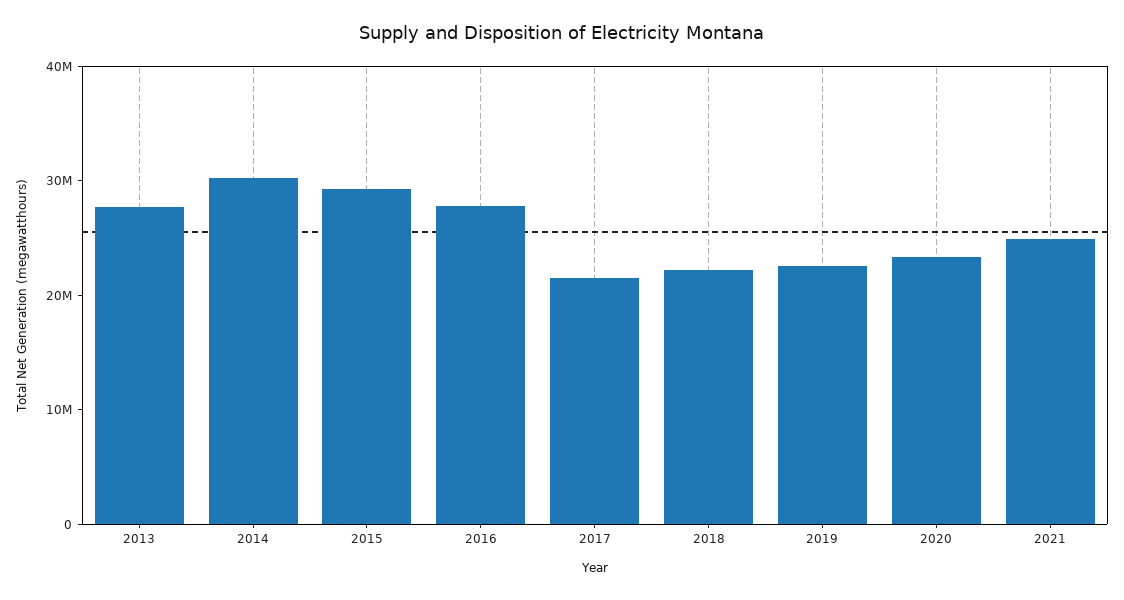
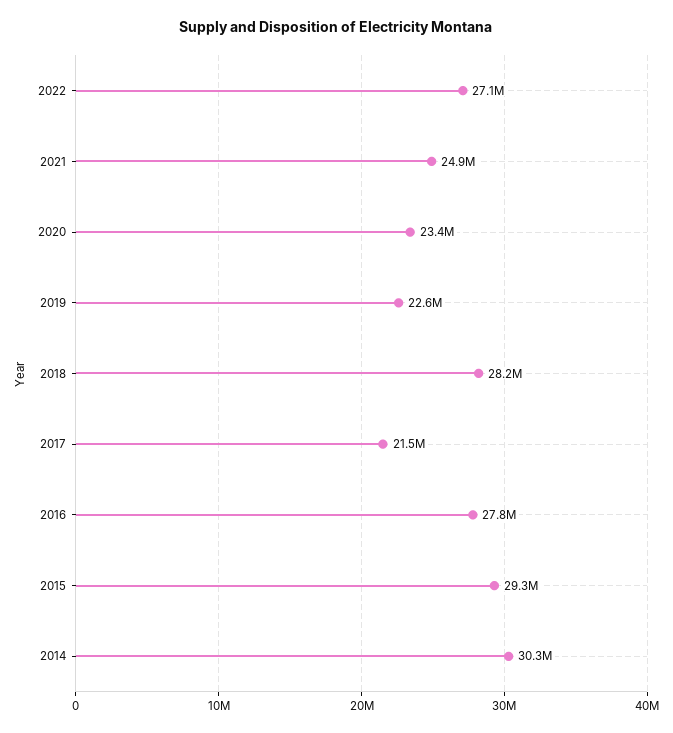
2013: 28000000 -> none
2018: 22000000 -> 28200000
2022: none -> 27100000

